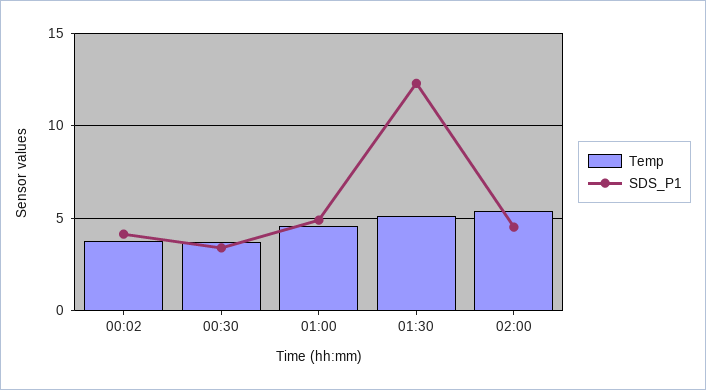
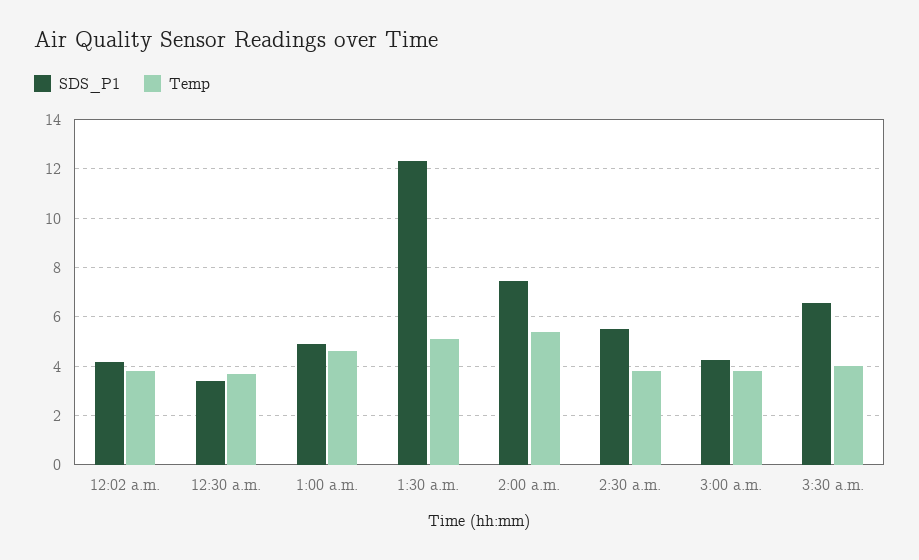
SDS_P1, 02:00: 4.5 -> 7.5
SDS_P1, 2:30 a.m.: none -> 5.5
Temp, 2:30 a.m.: none -> 3.75
SDS_P1, 3:00 a.m.: none -> 4.25
Temp, 3:00 a.m.: none -> 3.75
SDS_P1, 3:30 a.m.: none -> 6.5
Temp, 3:30 a.m.: none -> 4

